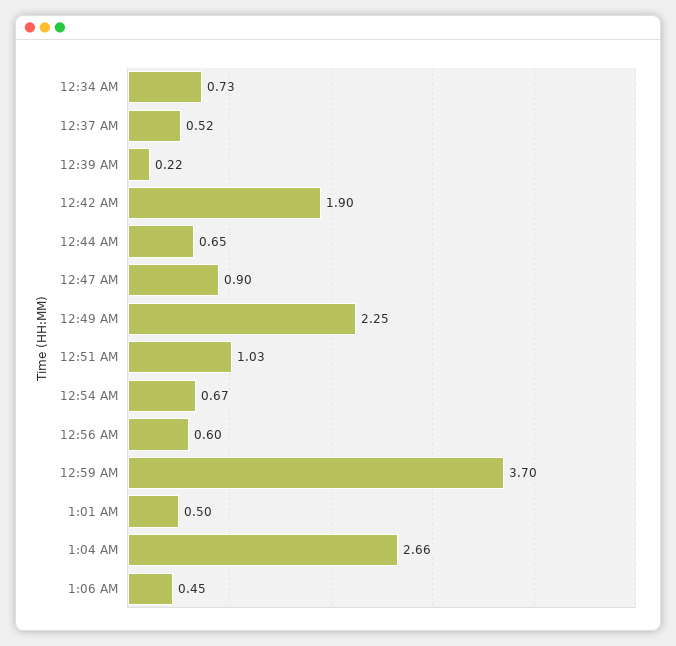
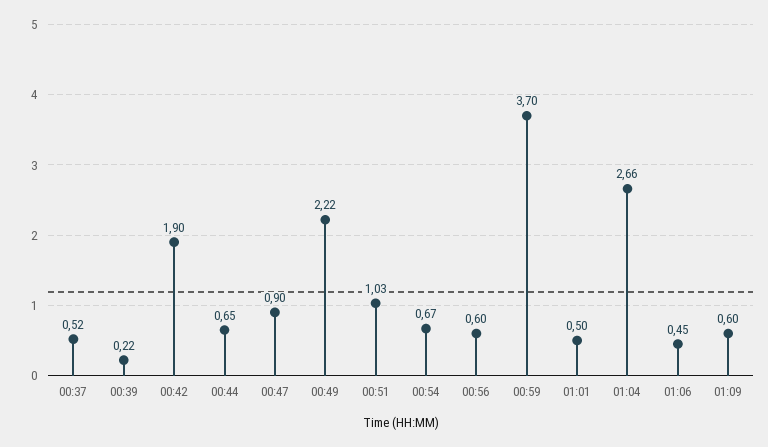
12:34 AM: 0.73 -> none
12:49 AM: 2.25 -> 2.22
01:09: none -> 0.6

